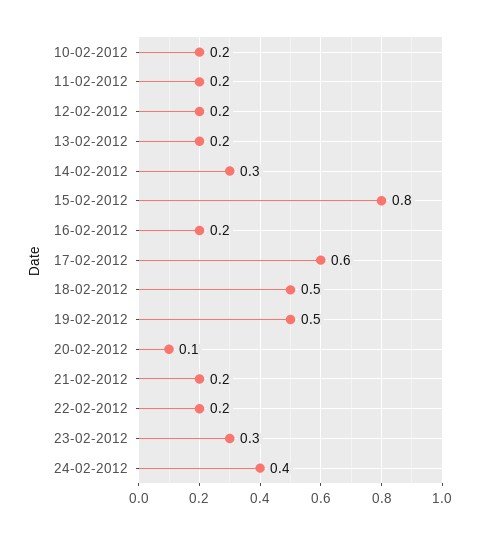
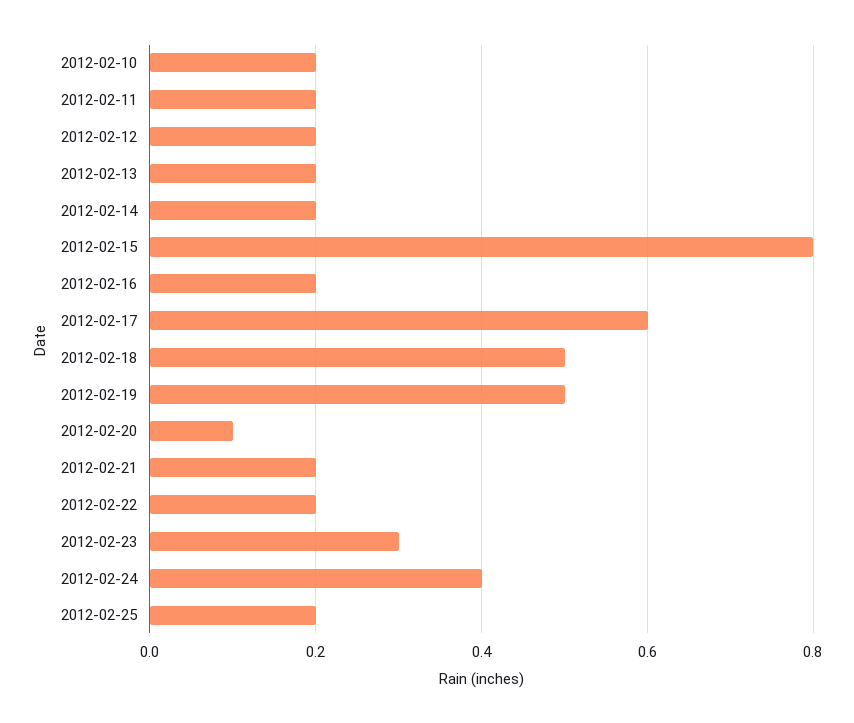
14-02-2012: 0.3 -> 0.2
2012-02-25: none -> 0.2

